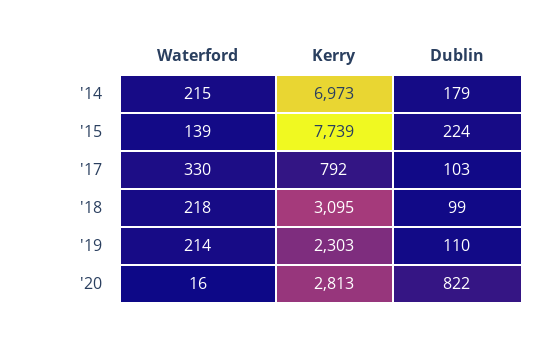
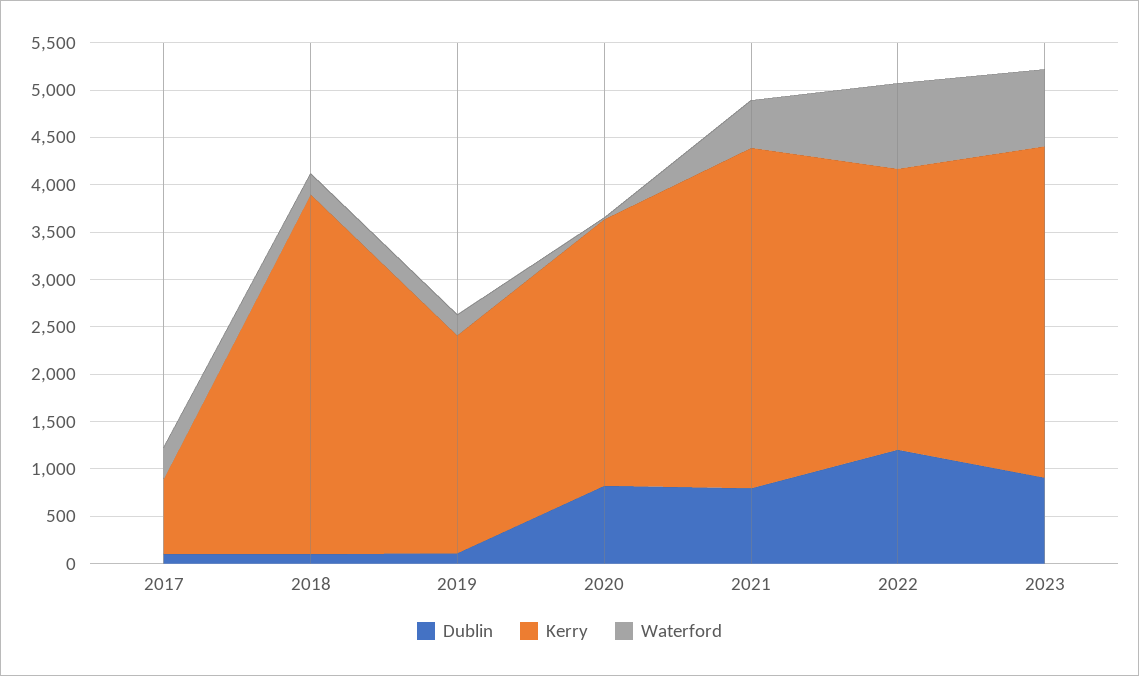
Waterford, '14: 215 -> none
Kerry, '14: 6973 -> none
Dublin, '14: 179 -> none
Waterford, '15: 139 -> none
Kerry, '15: 7739 -> none
Dublin, '15: 224 -> none
Kerry, '18: 3095 -> 3800
Dublin, 2021: none -> 800
Kerry, 2021: none -> 3600
Waterford, 2021: none -> 500
Dublin, 2022: none -> 1200
Kerry, 2022: none -> 3000
Waterford, 2022: none -> 900
Dublin, 2023: none -> 900
Kerry, 2023: none -> 3500
Waterford, 2023: none -> 800

